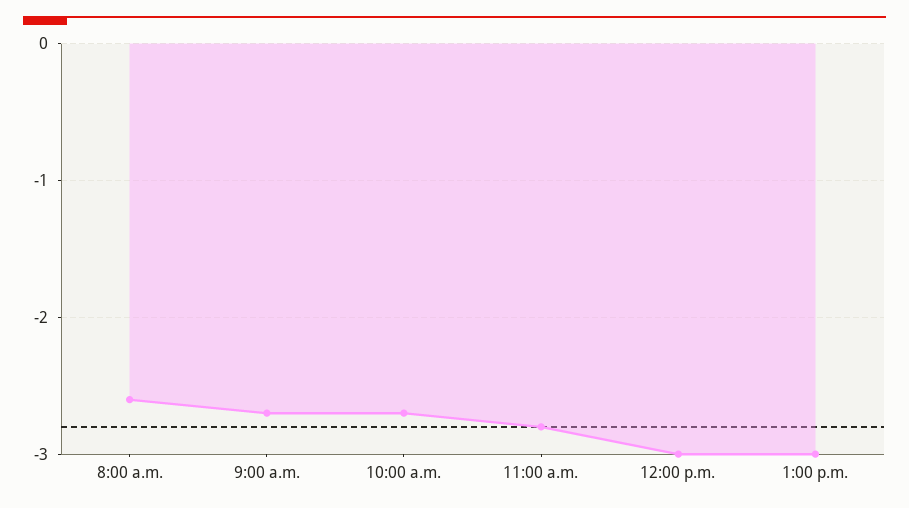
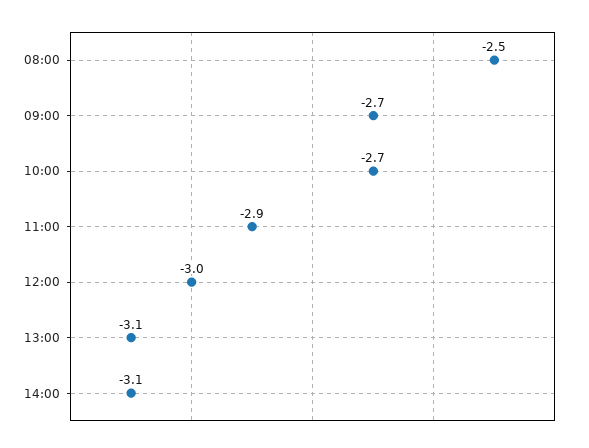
8:00 a.m.: -2.6 -> -2.5
11:00 a.m.: -2.8 -> -2.9
1:00 p.m.: -3 -> -3.1
14:00: none -> -3.1

